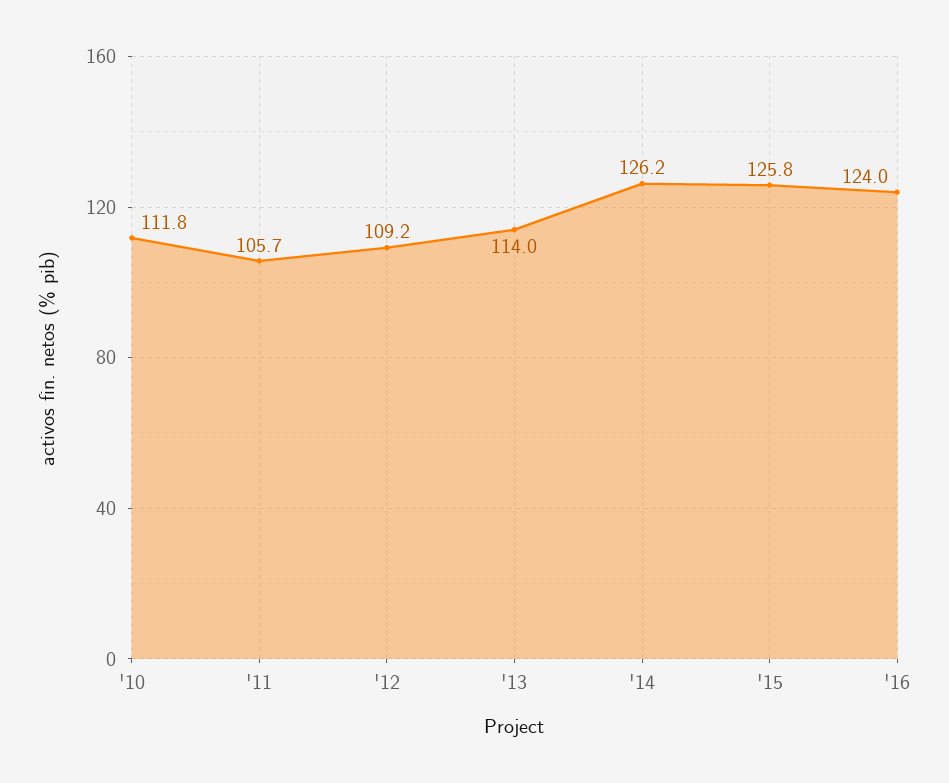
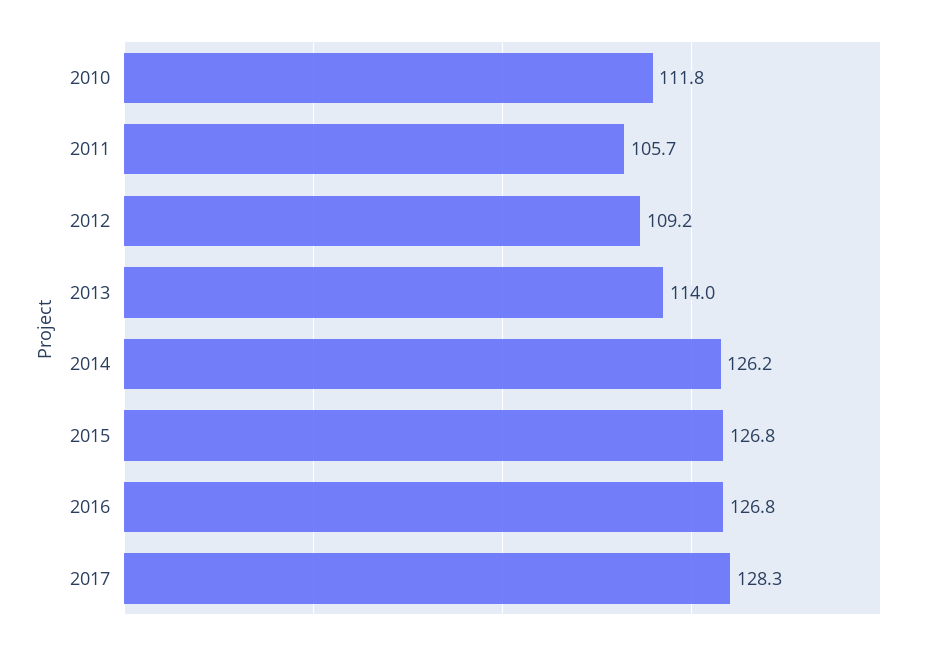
'15: 125.8 -> 126.8
'16: 124 -> 126.8
2017: none -> 128.3

